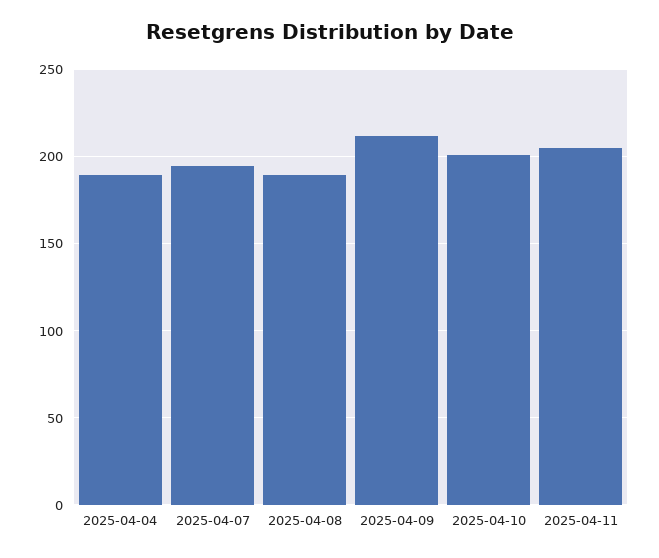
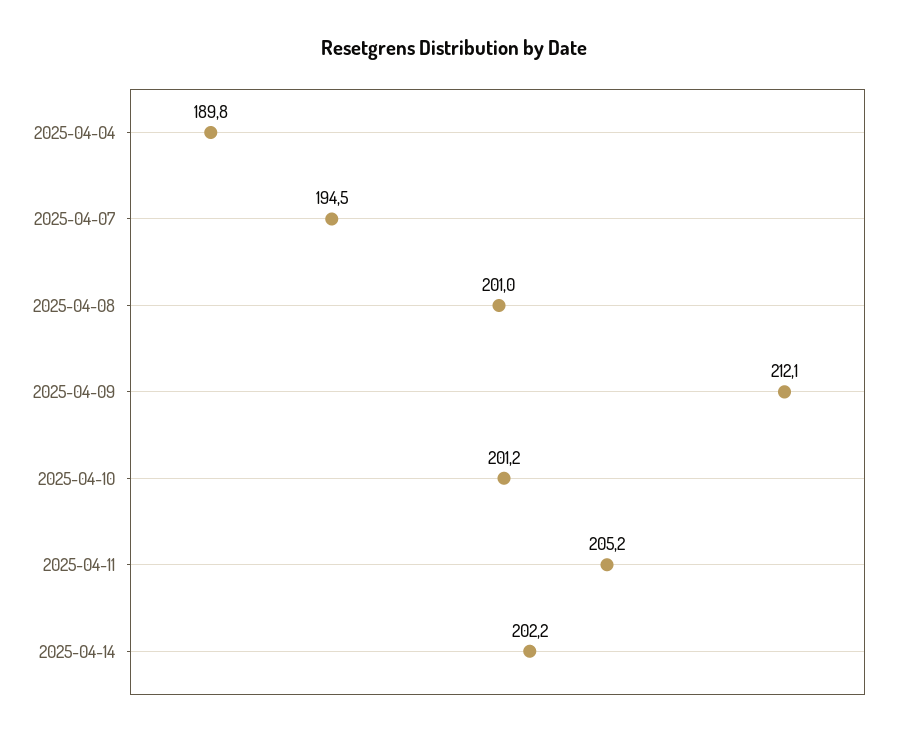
2025-04-08: 190 -> 201
2025-04-14: none -> 202.2

